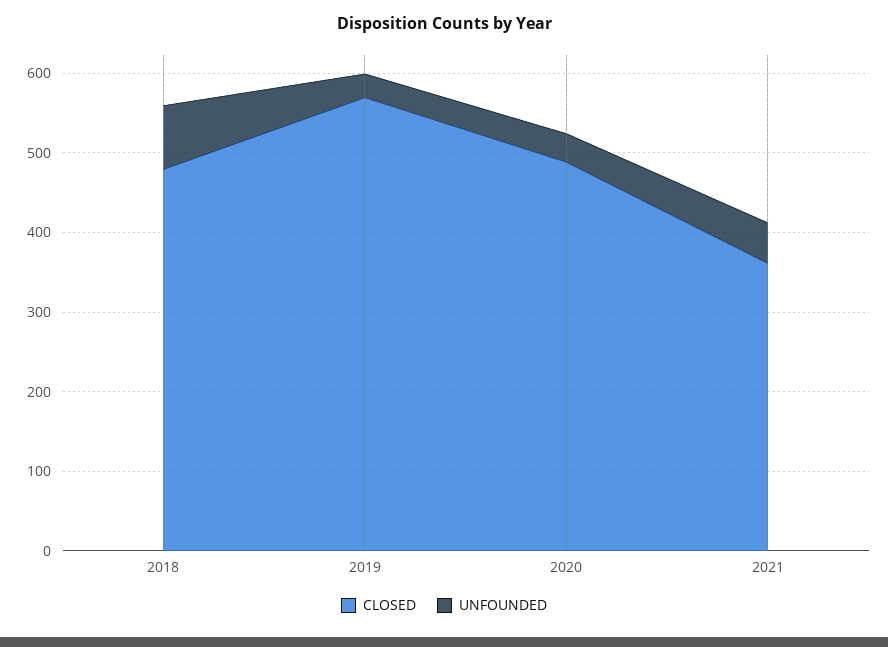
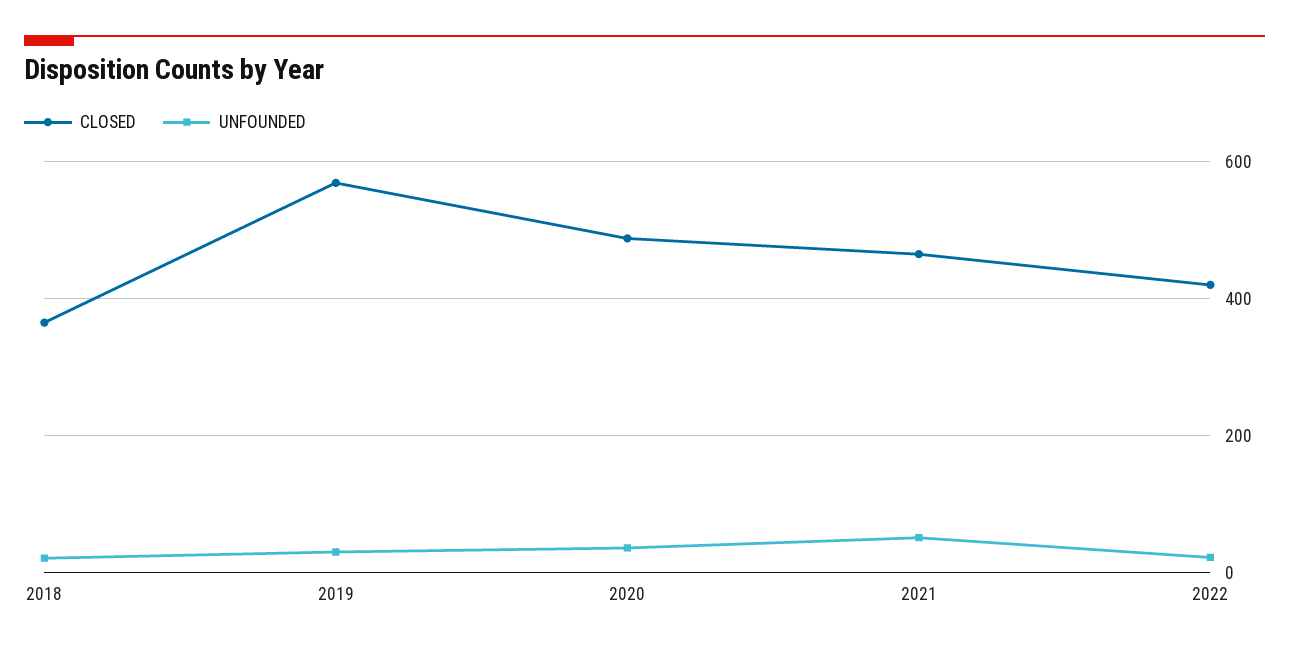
CLOSED, 2018: 480 -> 360
UNFOUNDED, 2018: 80 -> 20
CLOSED, 2021: 360 -> 460
CLOSED, 2022: none -> 420
UNFOUNDED, 2022: none -> 20

